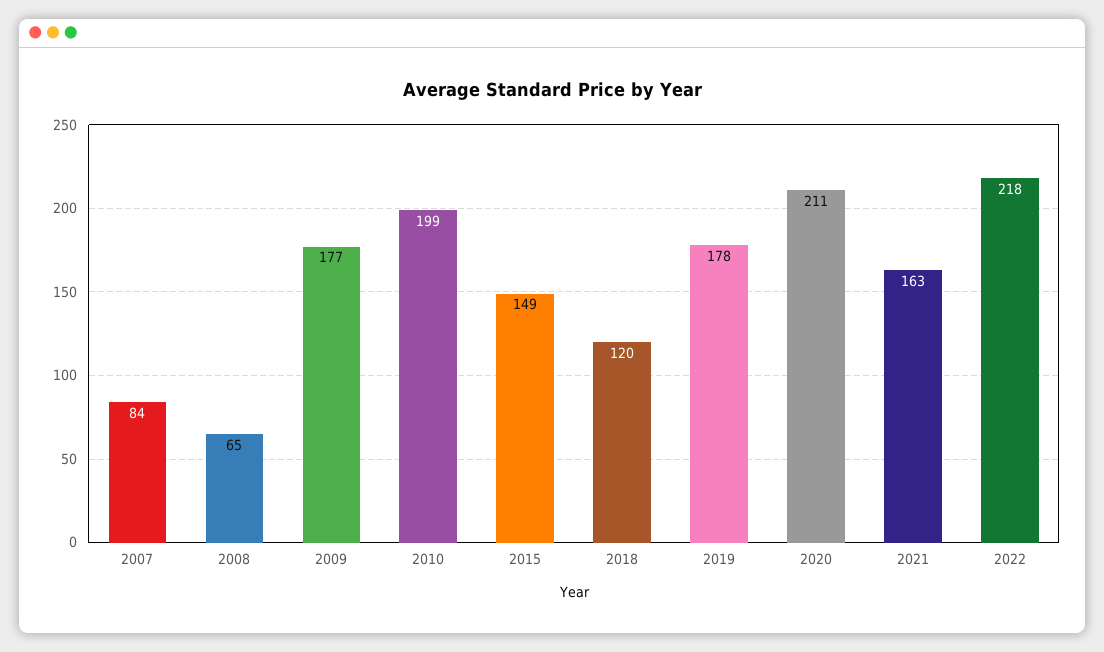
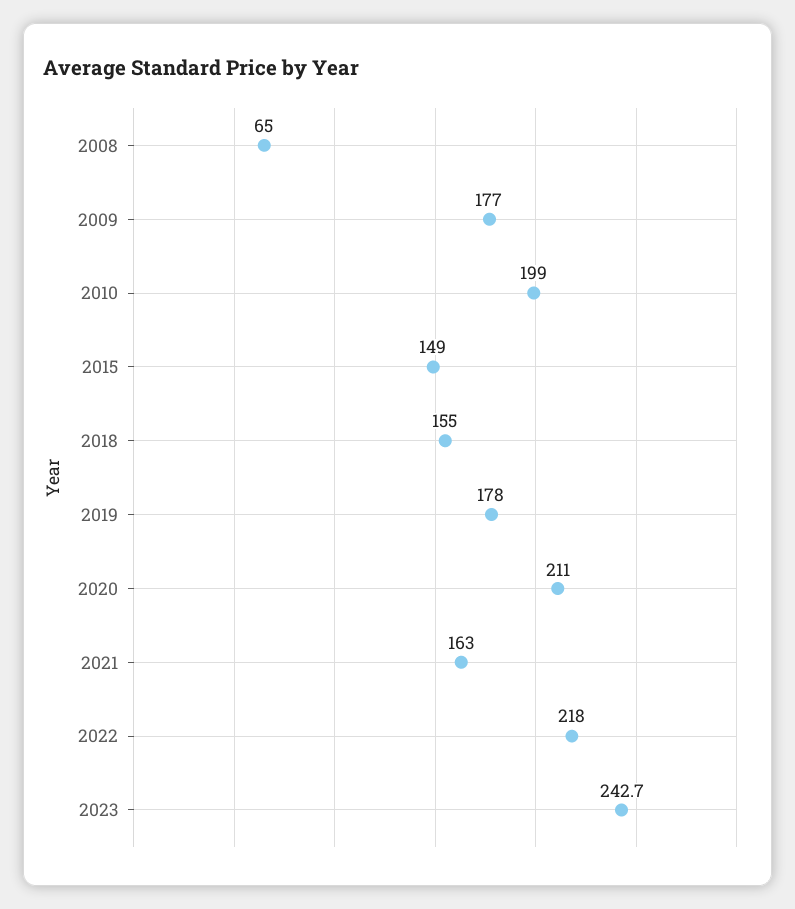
2007: 84 -> none
2018: 120 -> 155
2023: none -> 242.7

